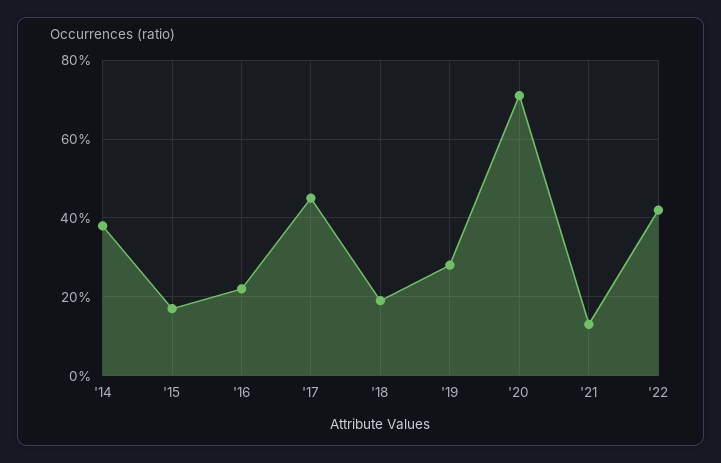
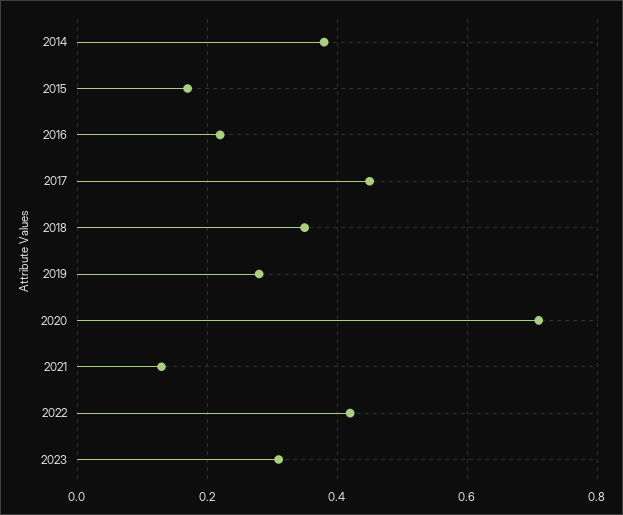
'18: 0.2 -> 0.35
2023: none -> 0.3

